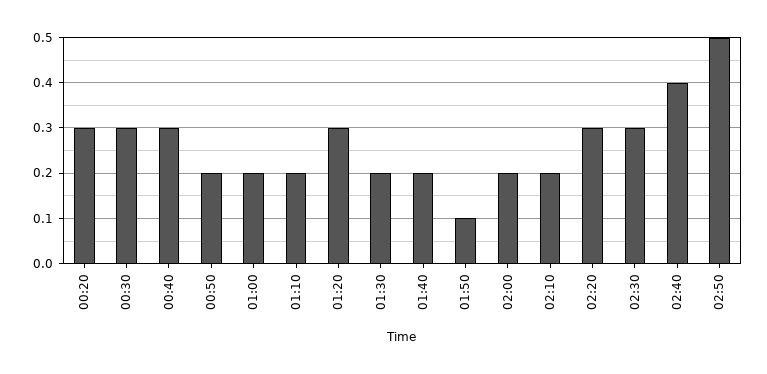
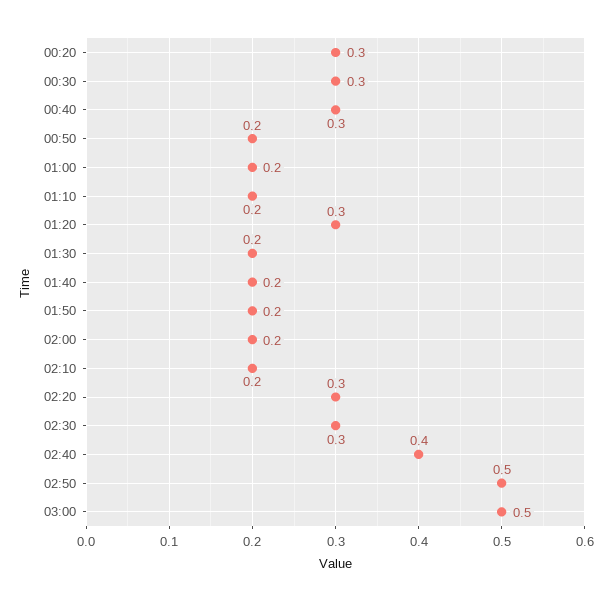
01:50: 0.1 -> 0.2
03:00: none -> 0.5

